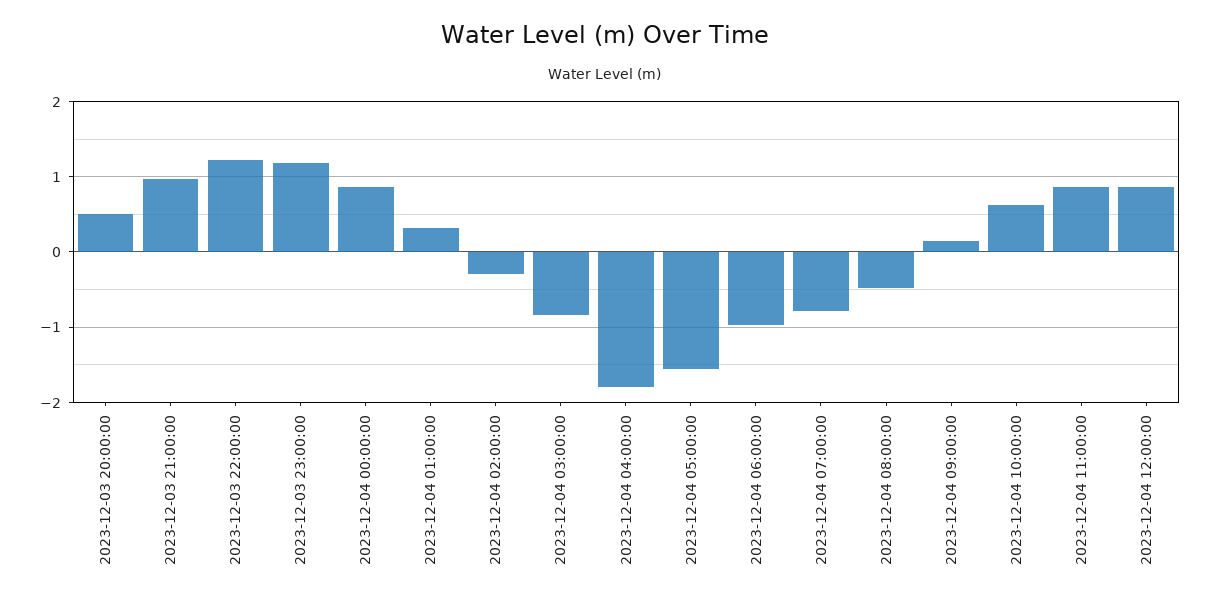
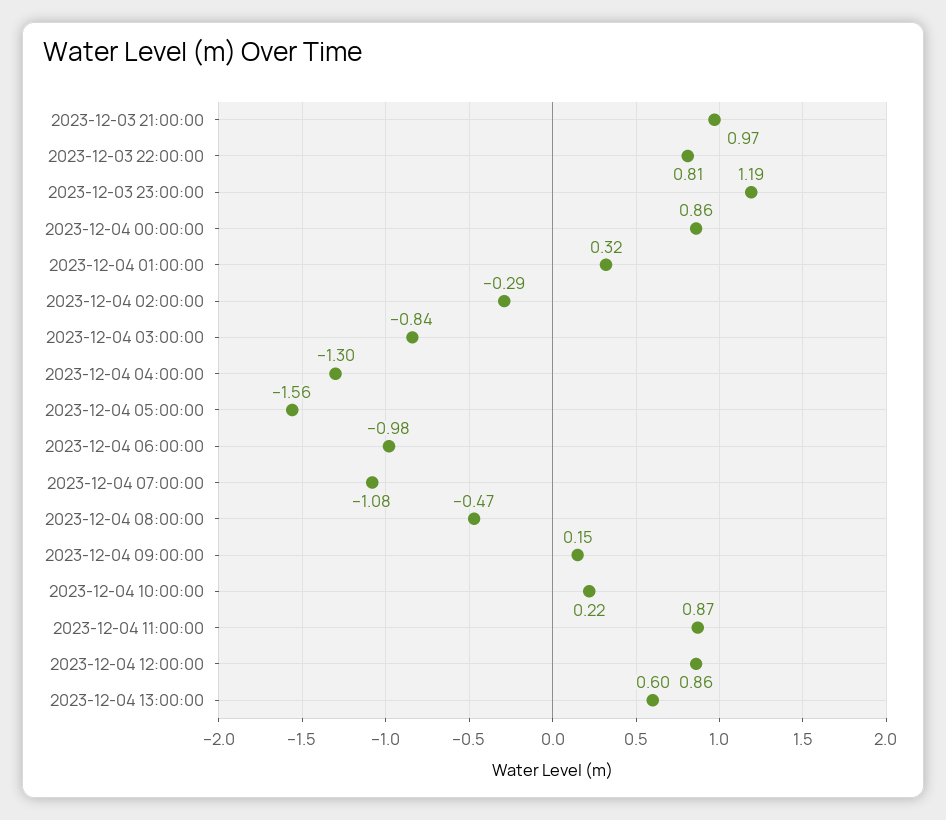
2023-12-03 20:00:00: 0.5 -> none
2023-12-03 22:00:00: 1.2 -> 0.81
2023-12-04 04:00:00: -1.8 -> -1.3
2023-12-04 07:00:00: -0.8 -> -1.08
2023-12-04 10:00:00: 0.6 -> 0.22
2023-12-04 13:00:00: none -> 0.6

